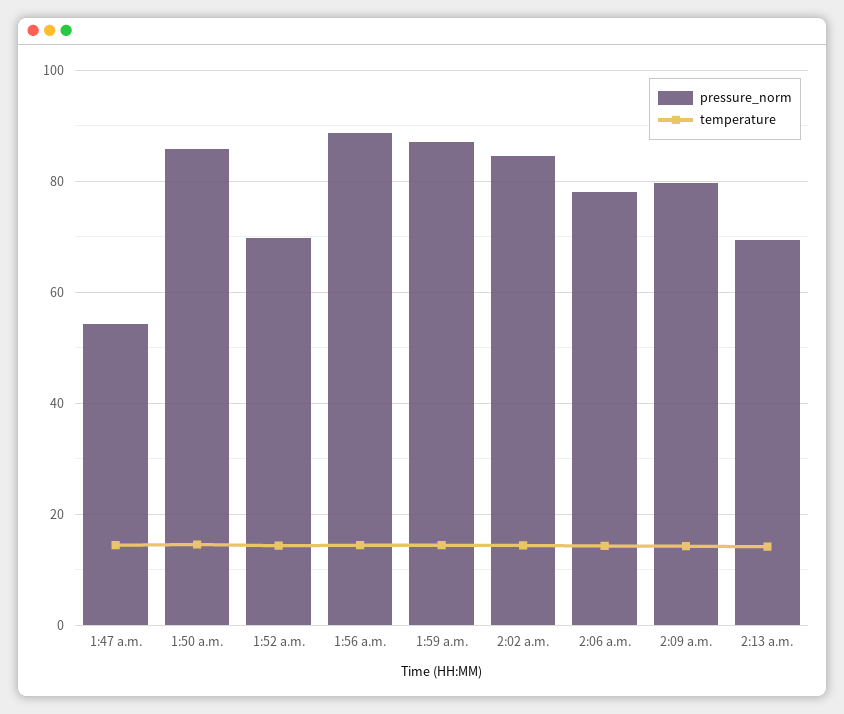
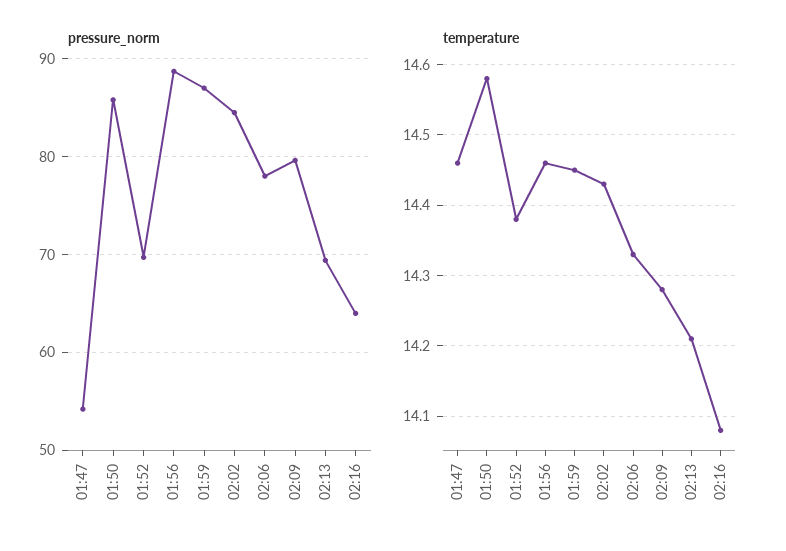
pressure_norm, 02:16: none -> 64
temperature, 02:16: none -> 14.08

